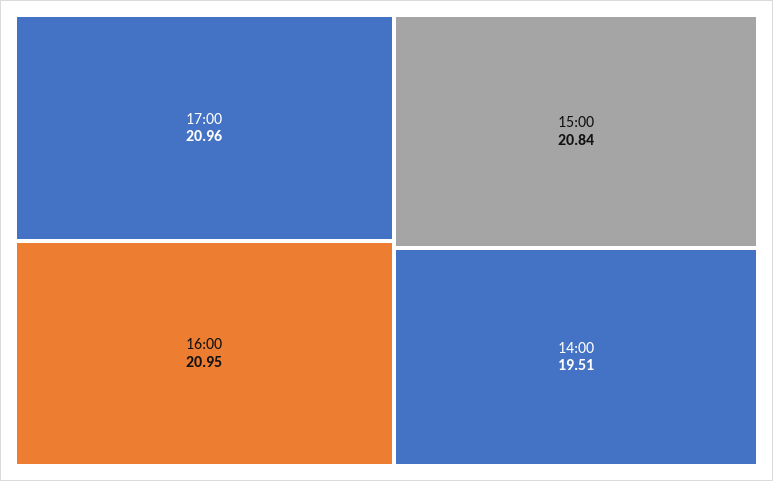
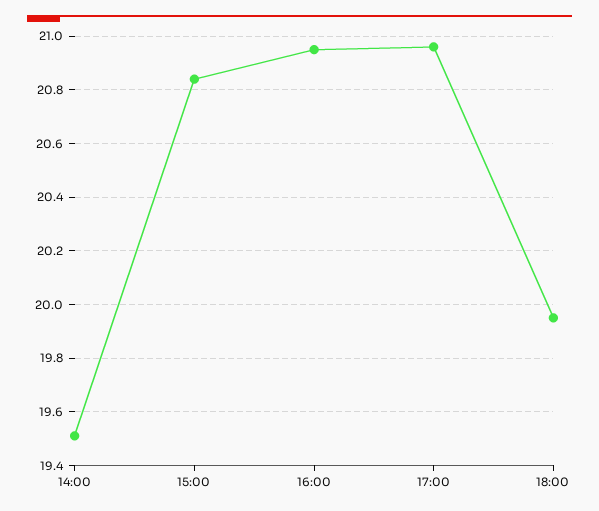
18:00: none -> 19.95

